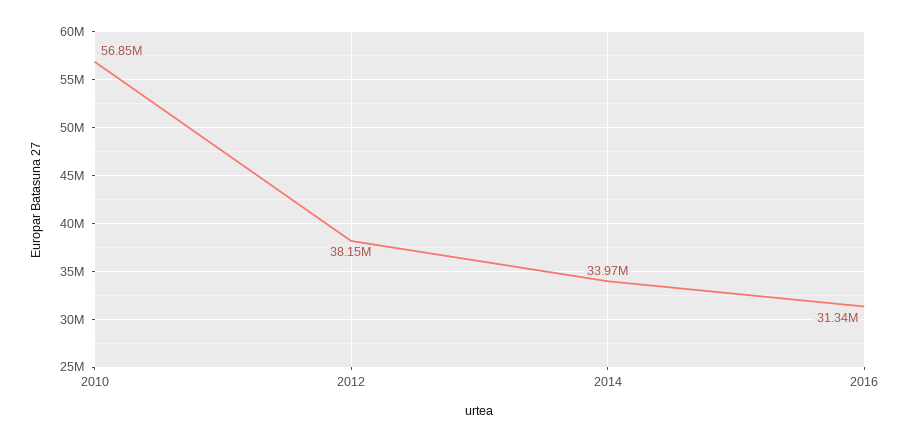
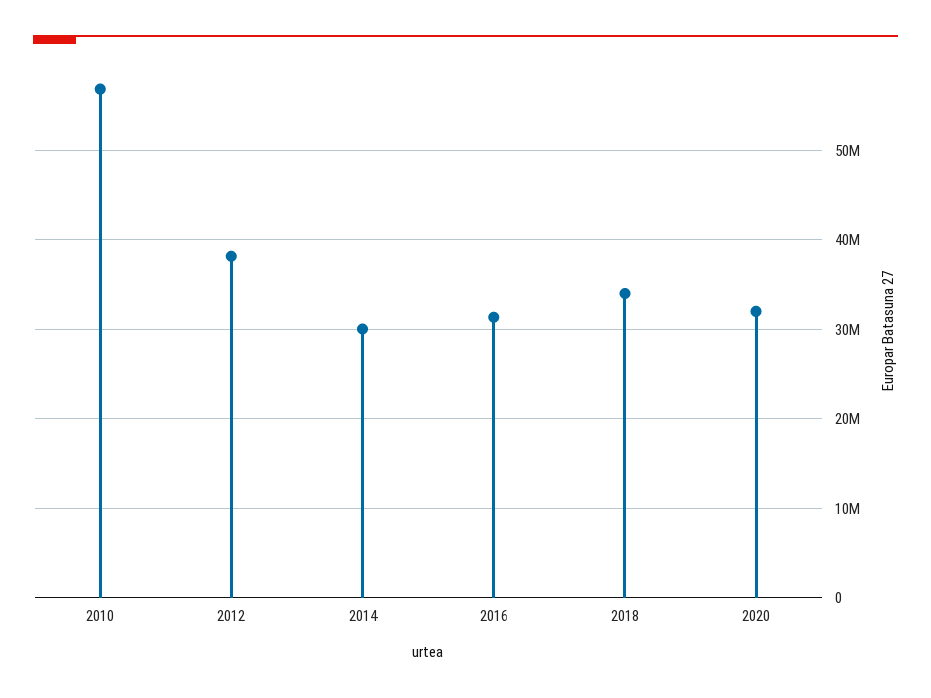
2014: 33970000 -> 30000000
2018: none -> 34000000
2020: none -> 32000000

